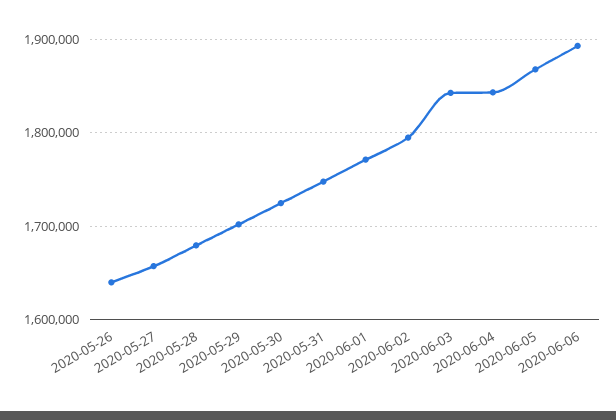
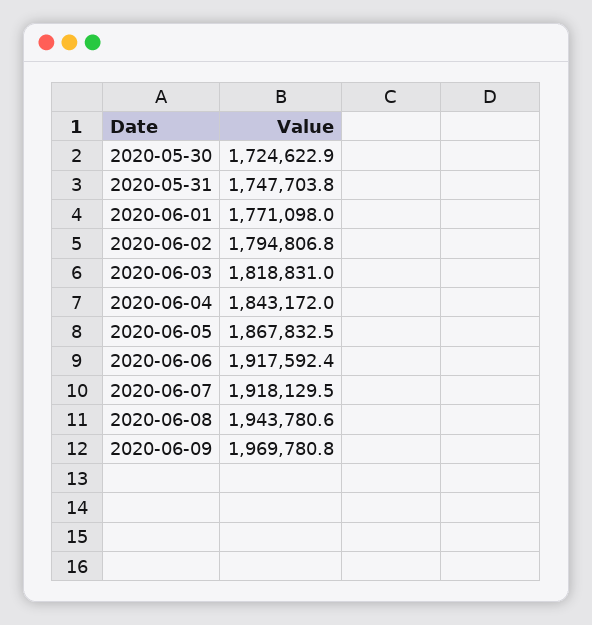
2020-05-26: 1640000 -> none
2020-05-27: 1660000 -> none
2020-05-28: 1680000 -> none
2020-05-29: 1700000 -> none
2020-06-03: 1840000 -> 1818831
2020-06-06: 1890000 -> 1917592.4
2020-06-07: none -> 1918129.5
2020-06-08: none -> 1943780.6
2020-06-09: none -> 1969780.8

